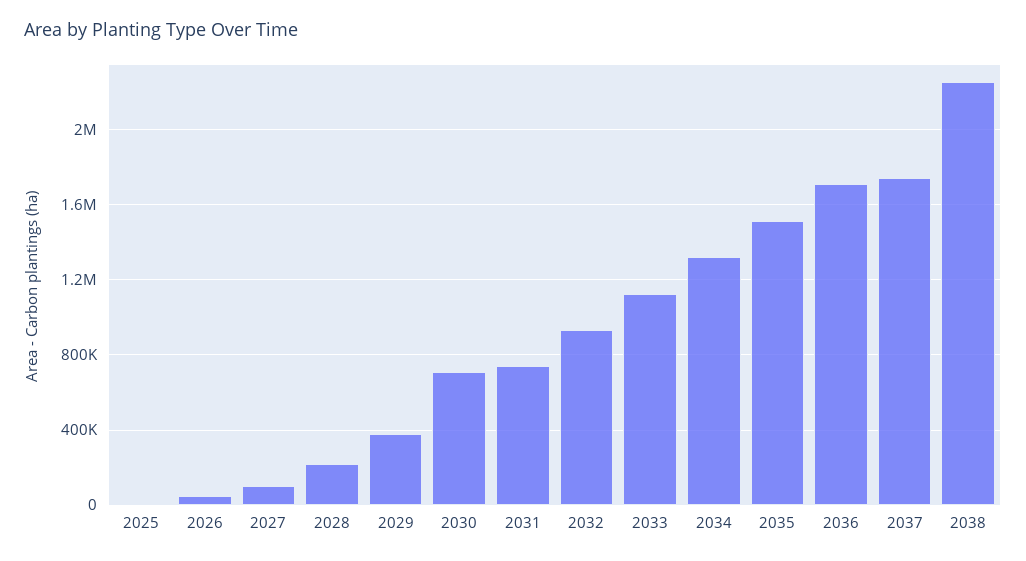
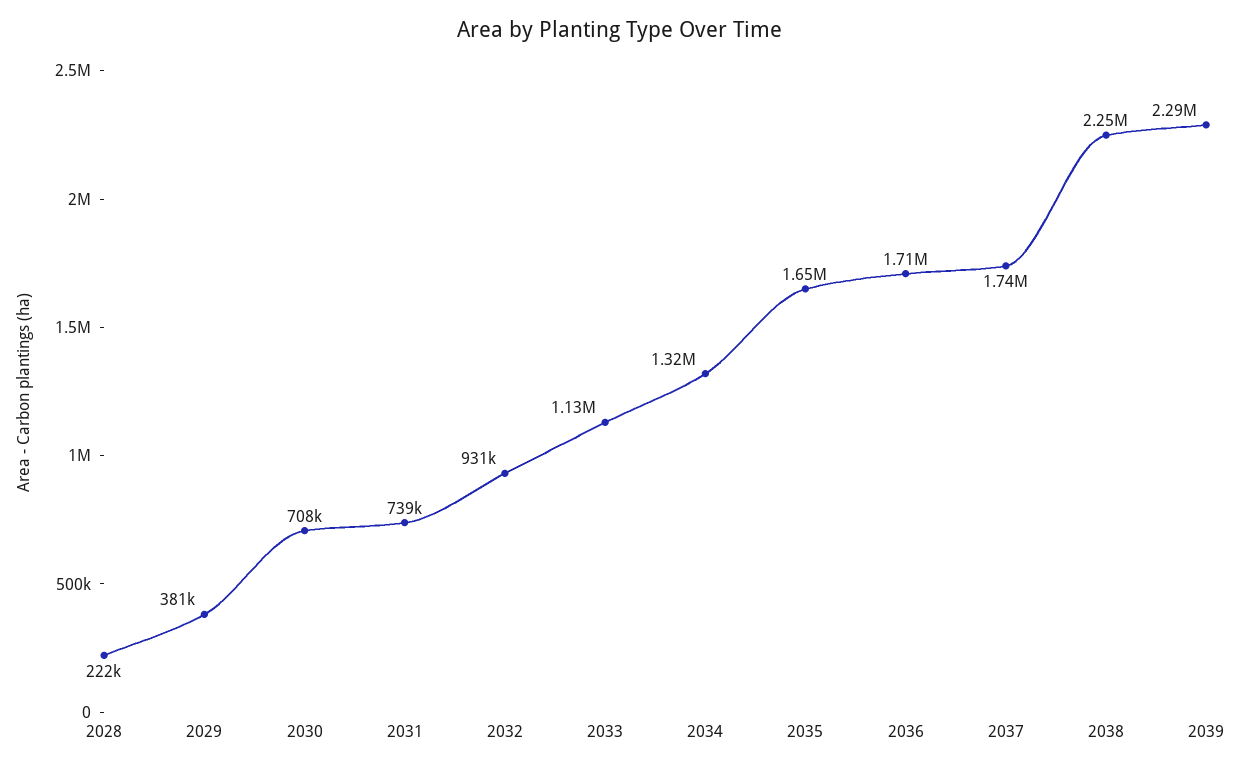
2025: 0 -> none
2026: 50000 -> none
2027: 100000 -> none
2035: 1500000 -> 1650000
2039: none -> 2290000

